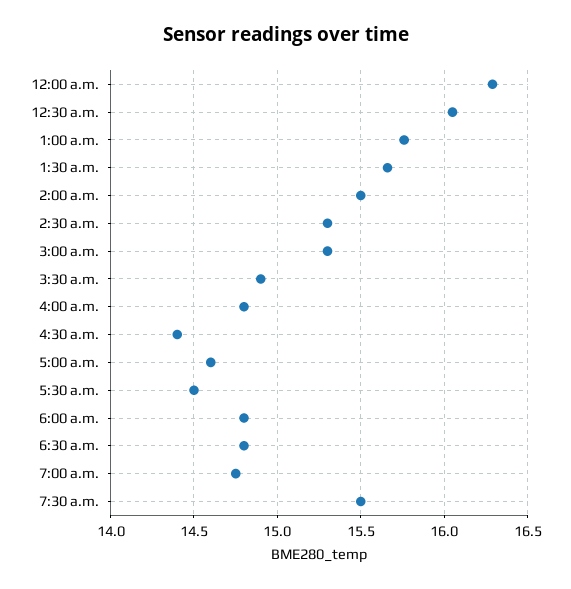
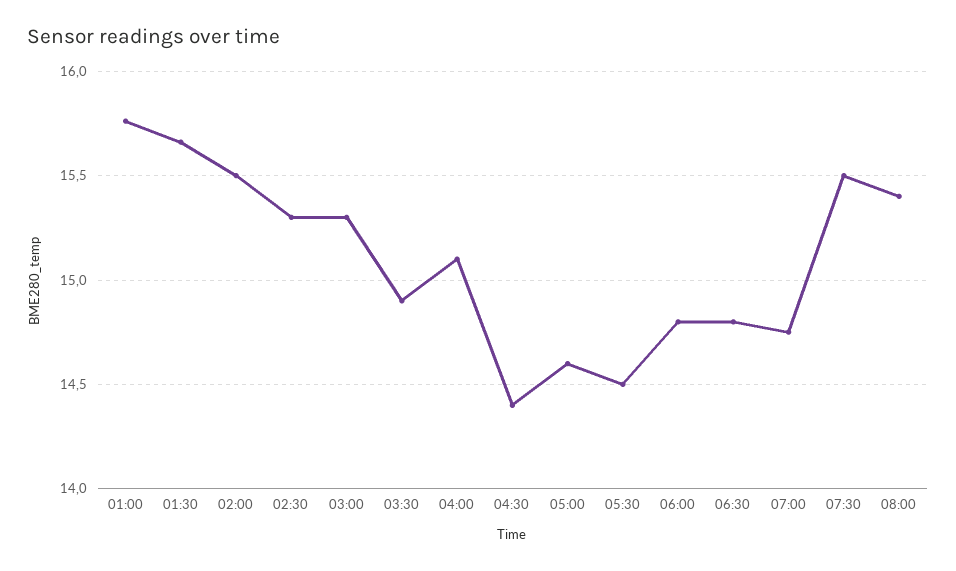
12:00 a.m.: 16.3 -> none
12:30 a.m.: 16.05 -> none
4:00 a.m.: 14.8 -> 15.1
08:00: none -> 15.4

